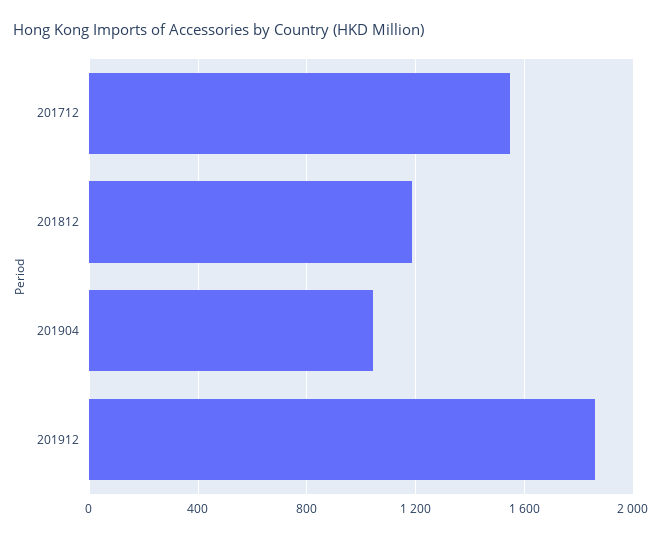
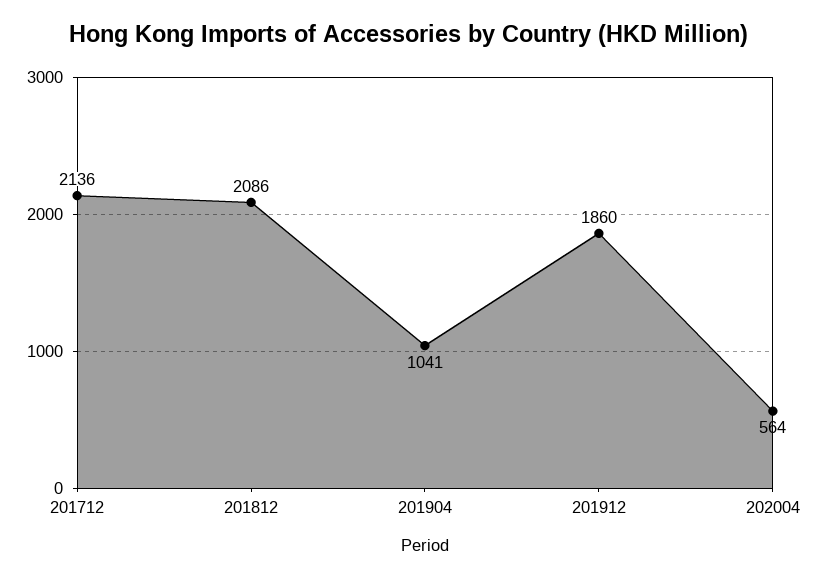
201712: 1550 -> 2136
201812: 1200 -> 2086
202004: none -> 564

